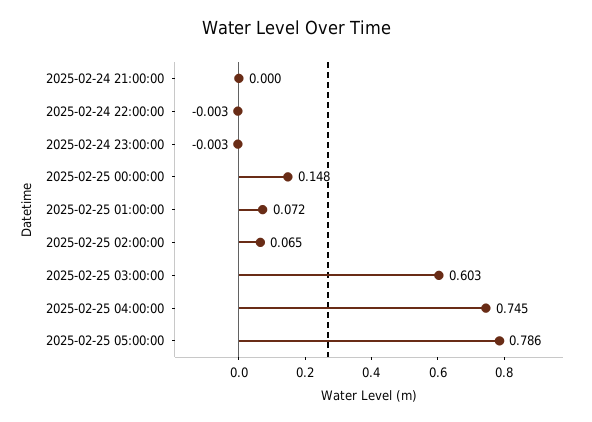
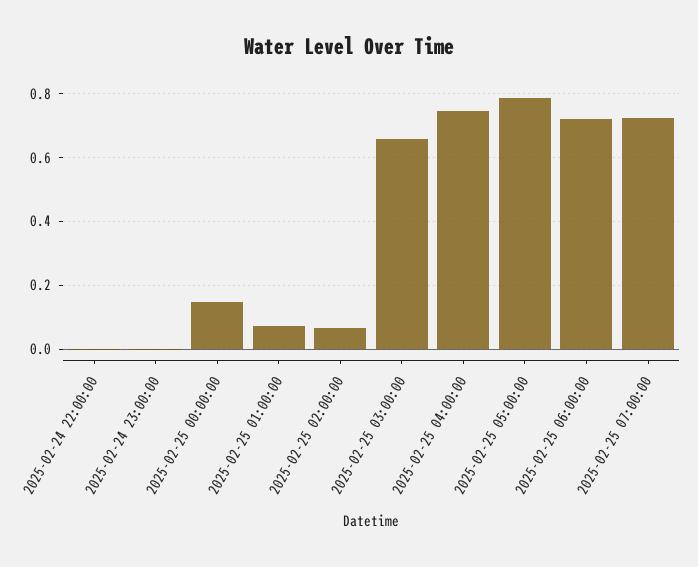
2025-02-24 21:00:00: 0 -> none
2025-02-25 03:00:00: 0.603 -> 0.66
2025-02-25 06:00:00: none -> 0.72
2025-02-25 07:00:00: none -> 0.72

